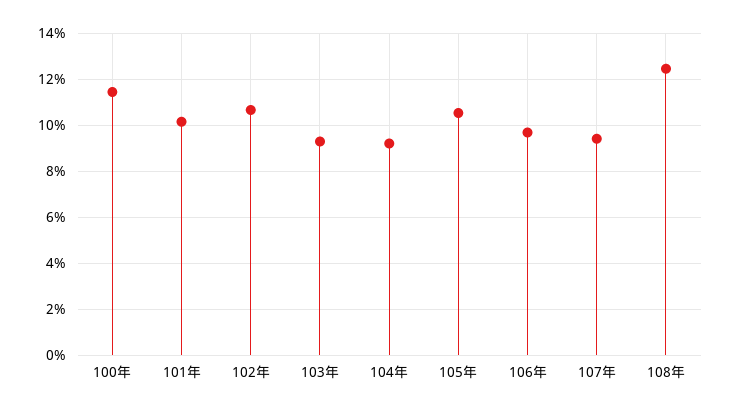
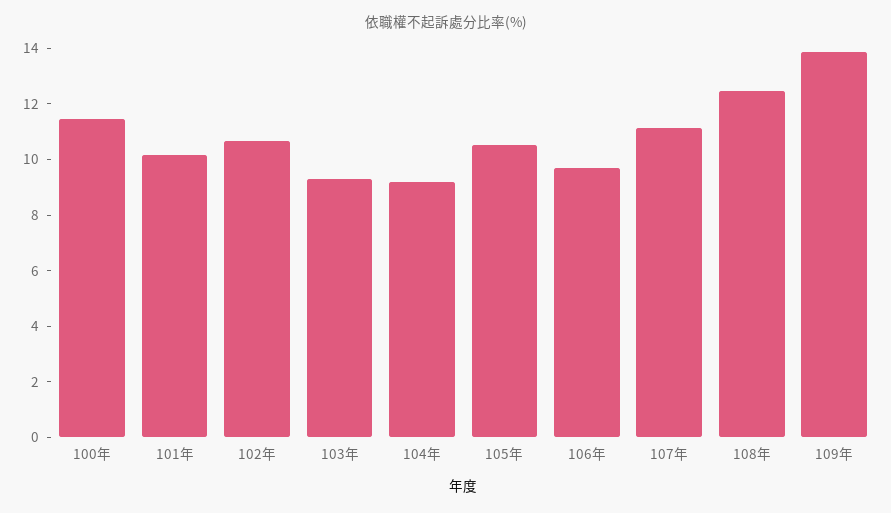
107年: 9.5 -> 11
109年: none -> 14

